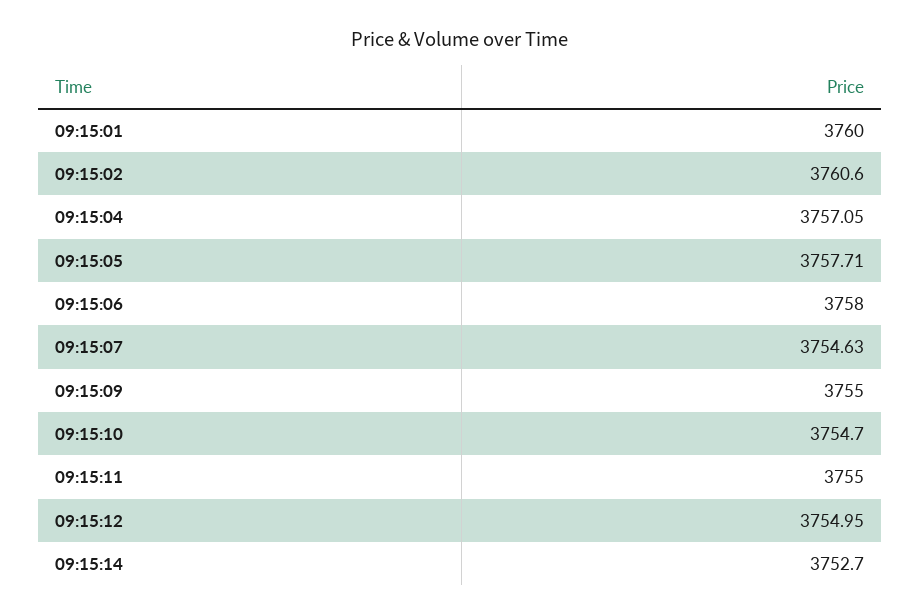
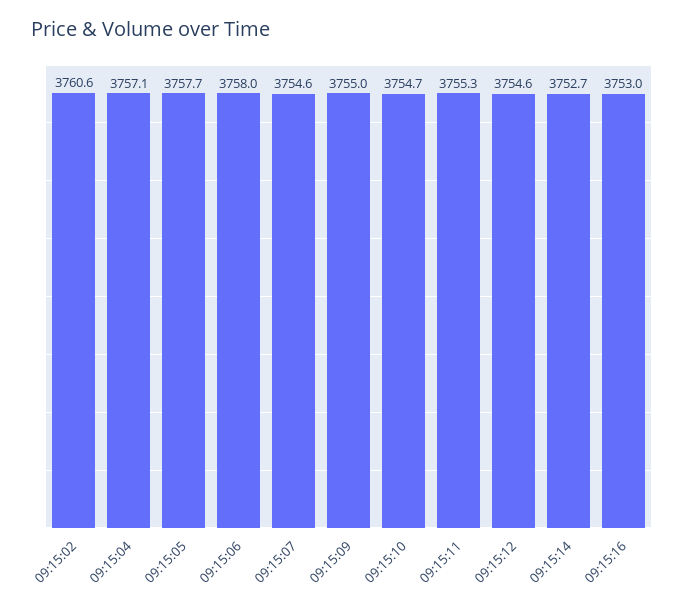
09:15:01: 3760 -> none
09:15:11: 3755 -> 3755.3
09:15:12: 3754.95 -> 3754.6
09:15:16: none -> 3753

